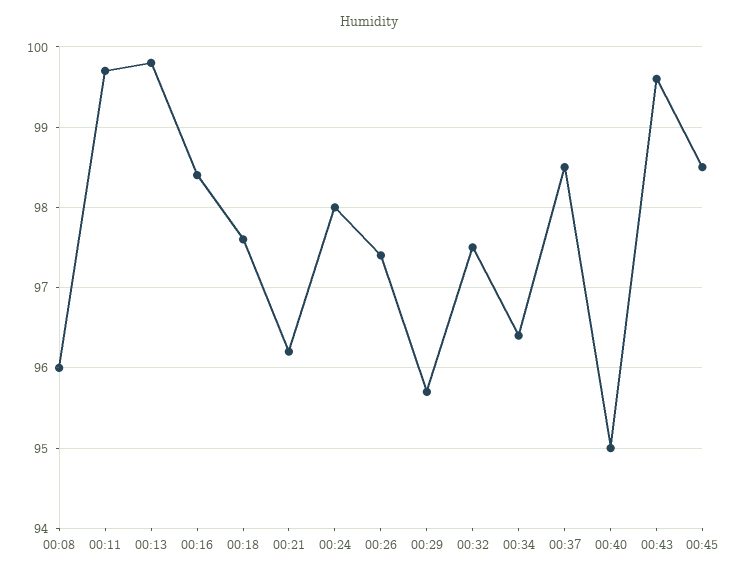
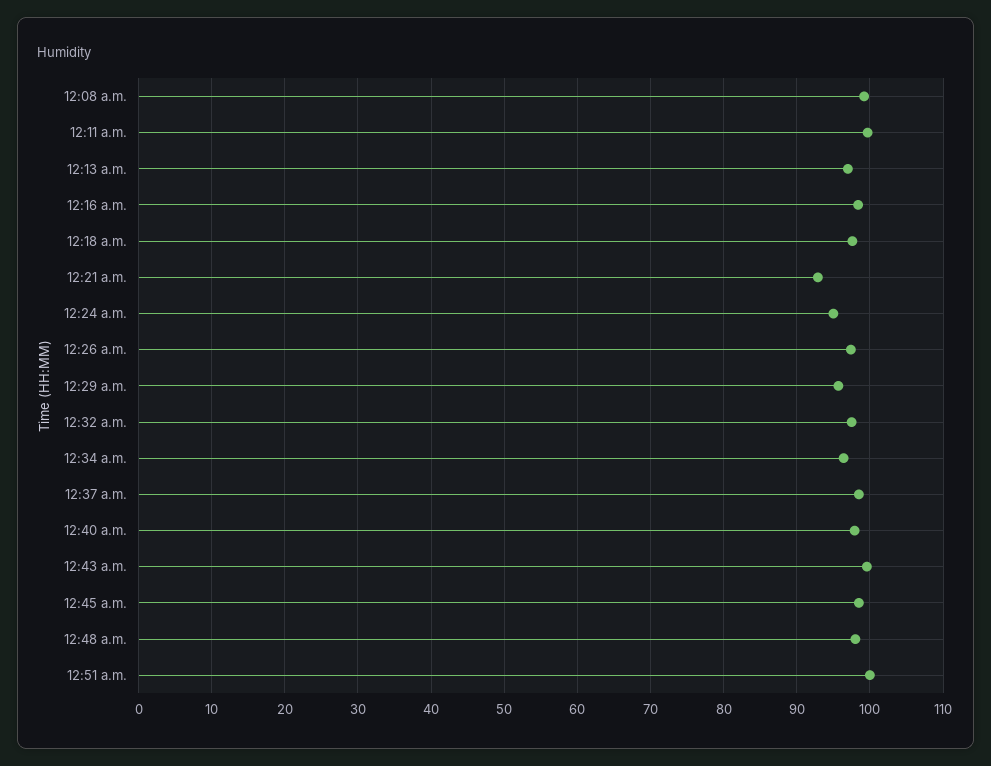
00:08: 96 -> 99
00:13: 99.8 -> 97
00:21: 96.2 -> 93
00:24: 98 -> 95
00:40: 95 -> 98
12:48 a.m.: none -> 98
12:51 a.m.: none -> 100

